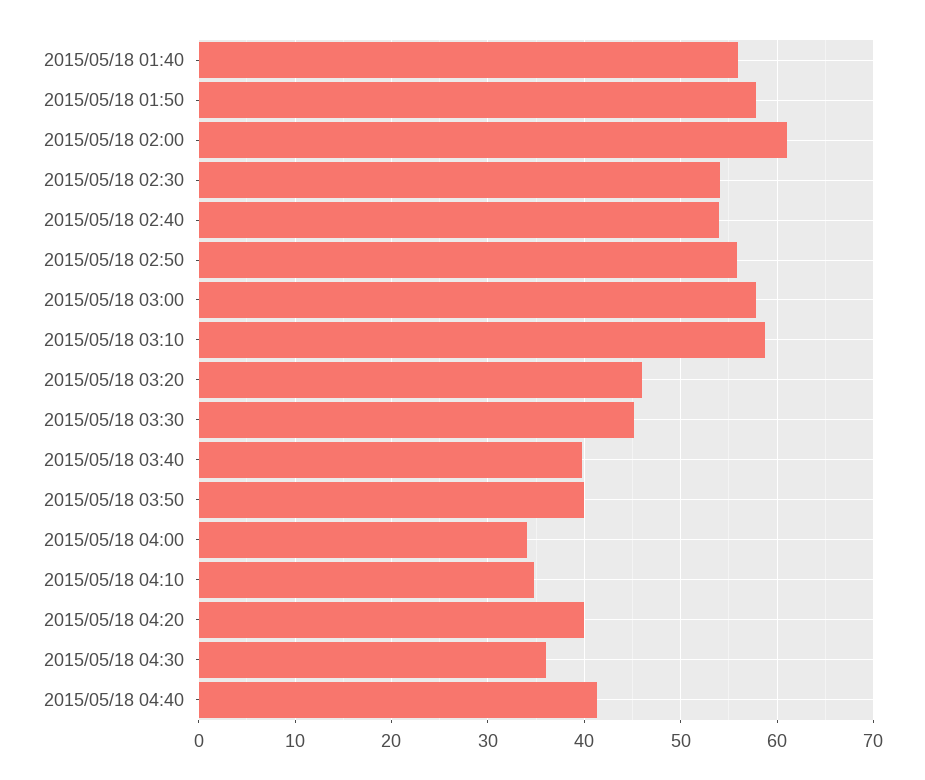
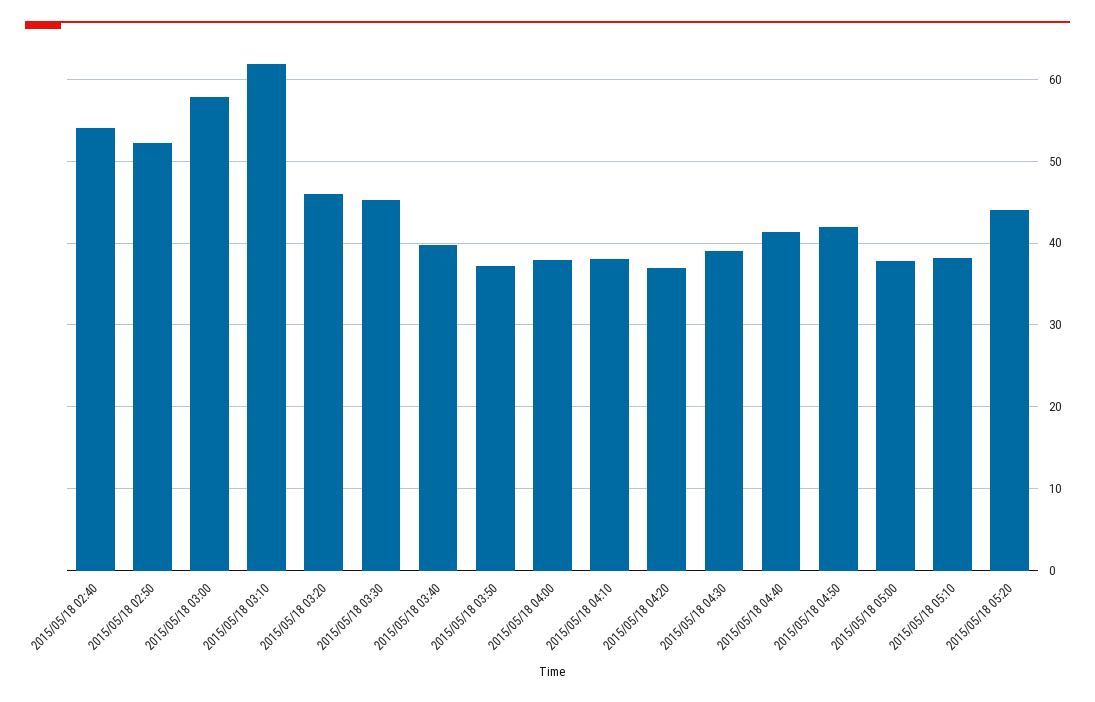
2015/05/18 01:40: 56 -> none
2015/05/18 01:50: 58 -> none
2015/05/18 02:00: 61 -> none
2015/05/18 02:30: 54 -> none
2015/05/18 02:50: 56 -> 52
2015/05/18 03:10: 59 -> 62
2015/05/18 03:50: 40 -> 37
2015/05/18 04:00: 34 -> 38
2015/05/18 04:10: 35 -> 38
2015/05/18 04:20: 40 -> 37
2015/05/18 04:30: 36 -> 39
2015/05/18 04:50: none -> 42
2015/05/18 05:00: none -> 38
2015/05/18 05:10: none -> 38
2015/05/18 05:20: none -> 44

